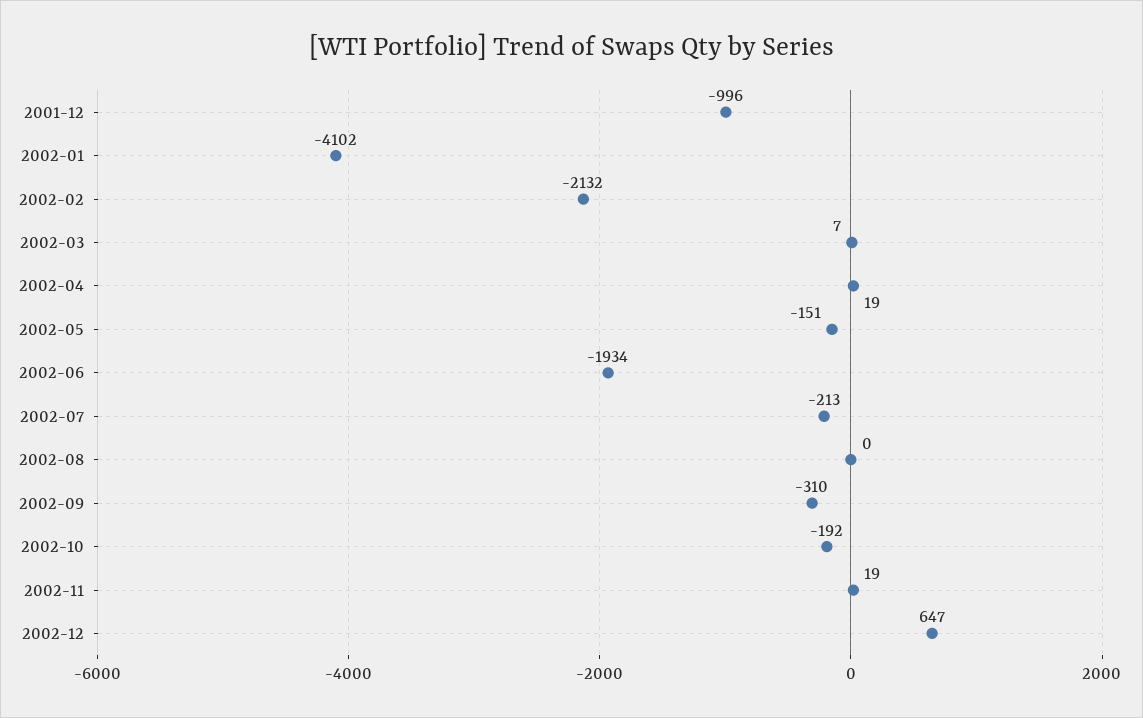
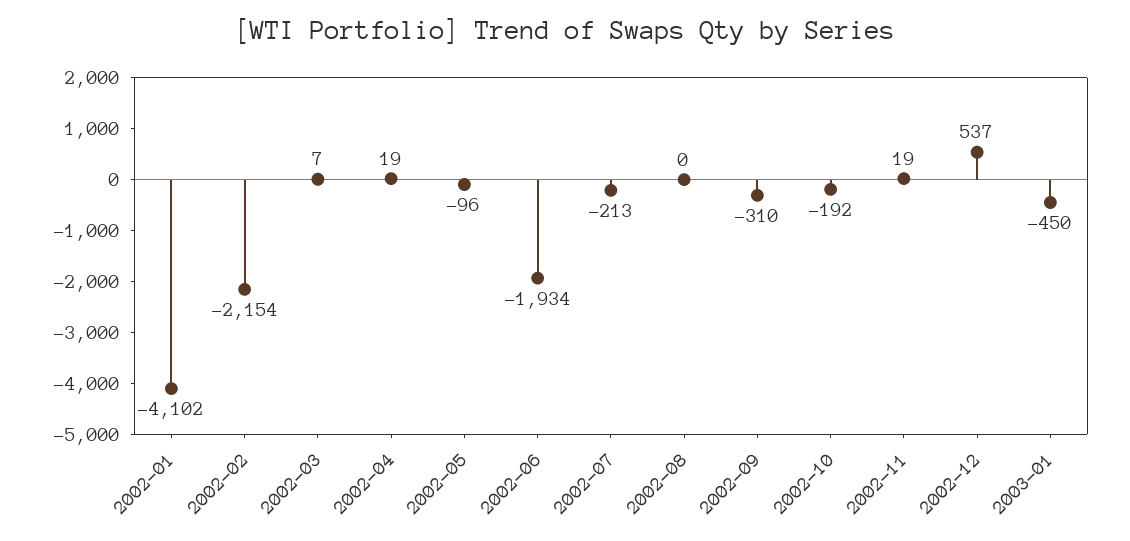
2001-12: -996 -> none
2002-02: -2132 -> -2154
2002-05: -151 -> -96
2002-12: 647 -> 537
2003-01: none -> -450

